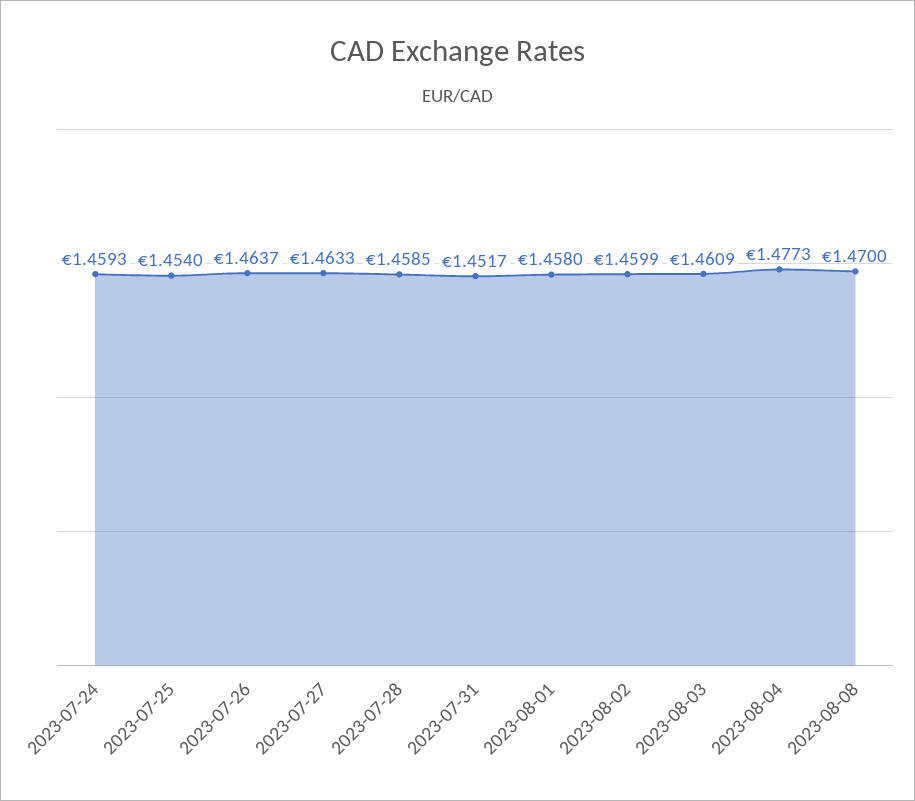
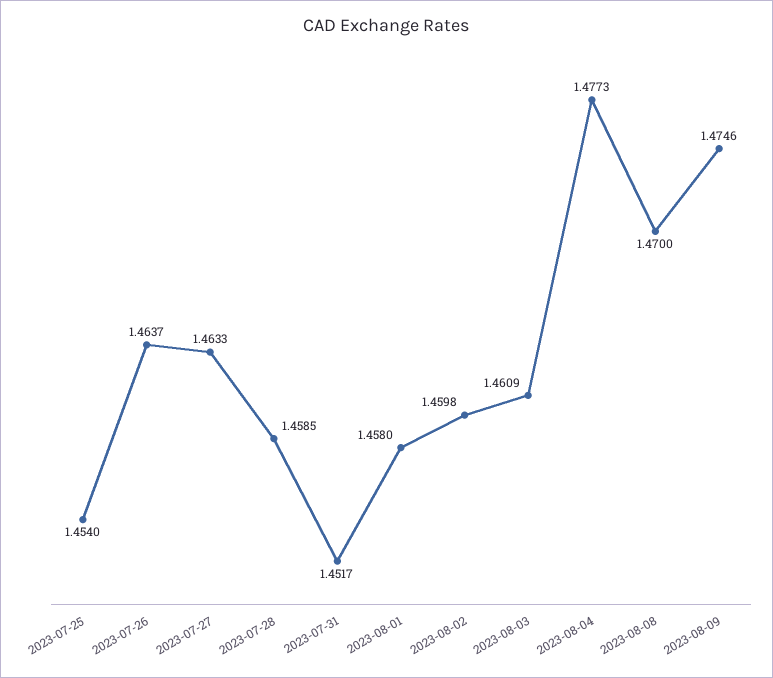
2023-07-24: 1.4593 -> none
2023-08-02: 1.4599 -> 1.4598
2023-08-09: none -> 1.4746

